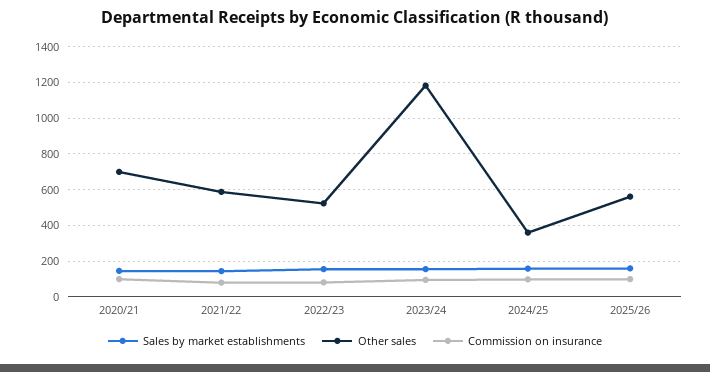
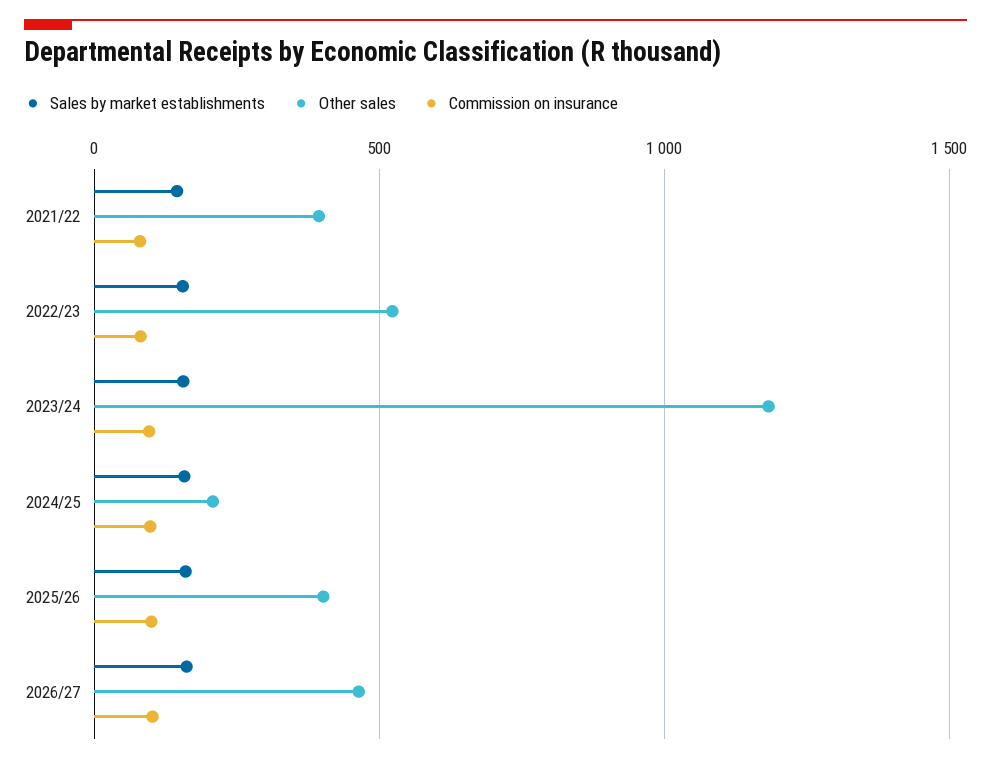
Sales by market establishments, 2020/21: 150 -> none
Other sales, 2020/21: 700 -> none
Commission on insurance, 2020/21: 100 -> none
Other sales, 2021/22: 600 -> 400
Other sales, 2024/25: 350 -> 200
Other sales, 2025/26: 550 -> 400
Sales by market establishments, 2026/27: none -> 150
Other sales, 2026/27: none -> 450
Commission on insurance, 2026/27: none -> 100

